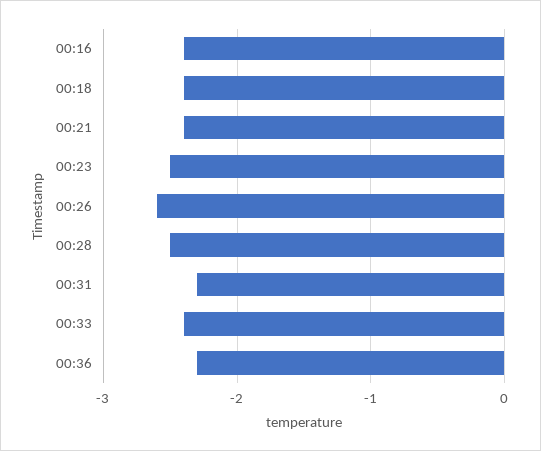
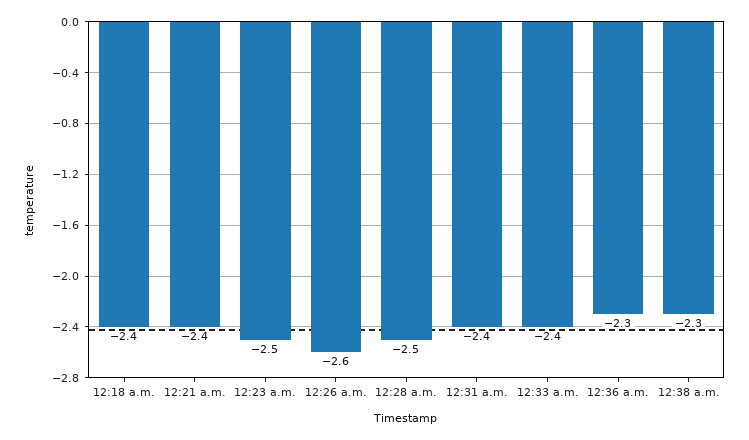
00:16: -2.4 -> none
00:31: -2.3 -> -2.4
12:38 a.m.: none -> -2.3

